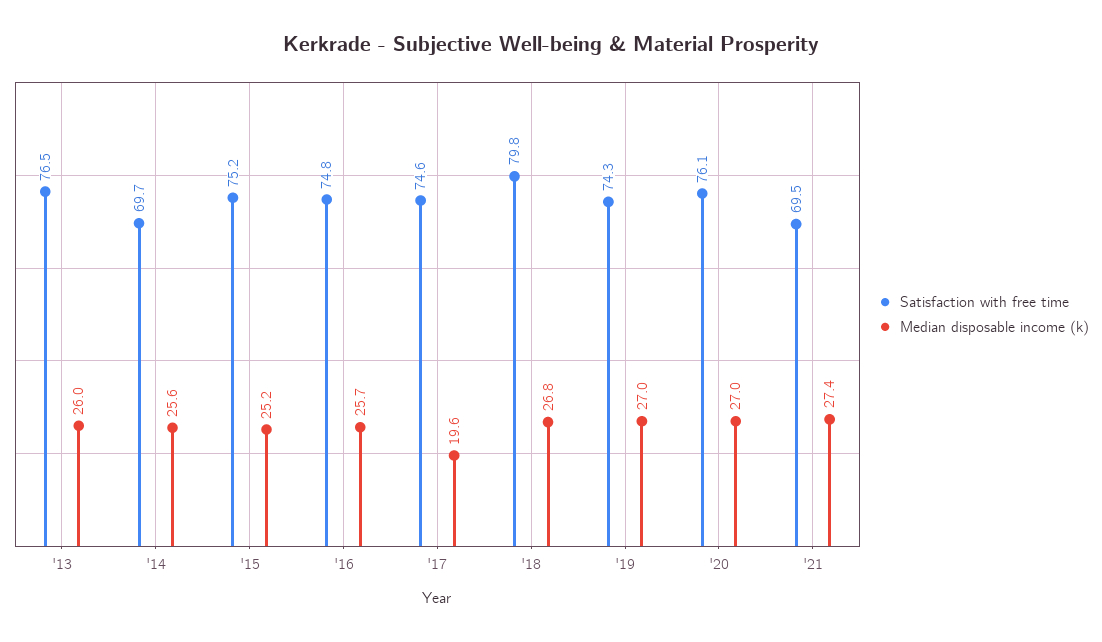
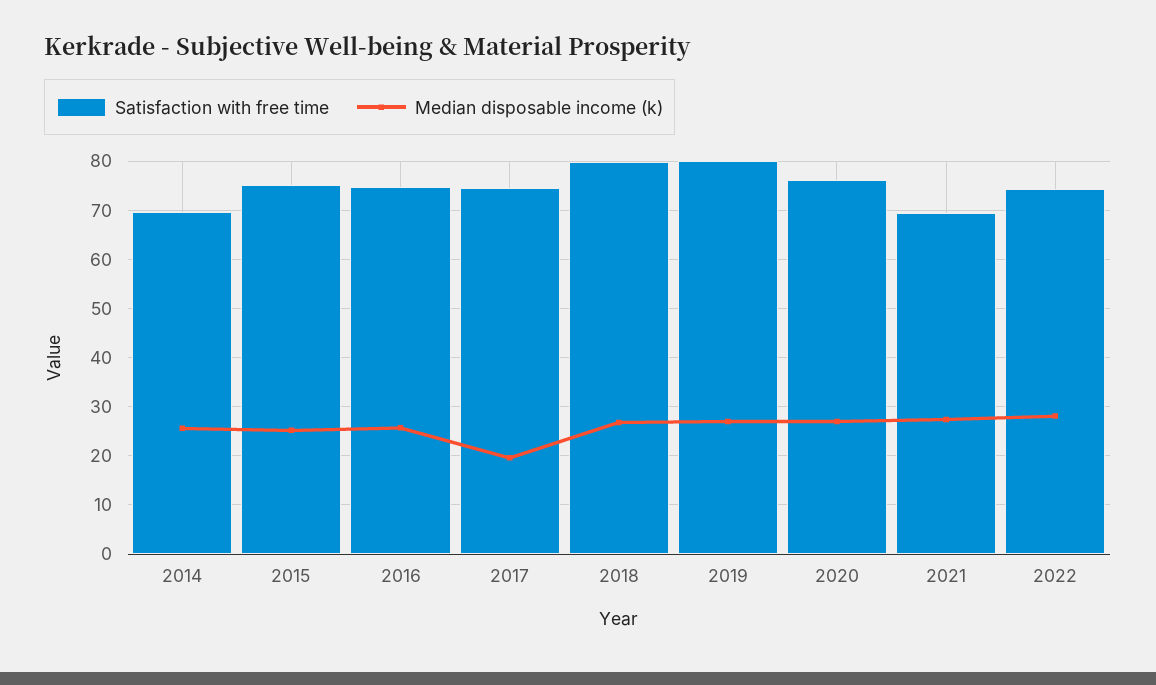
Satisfaction with free time, '13: 76.5 -> none
Median disposable income (k), '13: 26 -> none
Satisfaction with free time, '19: 74.3 -> 80
Satisfaction with free time, 2022: none -> 74
Median disposable income (k), 2022: none -> 28

